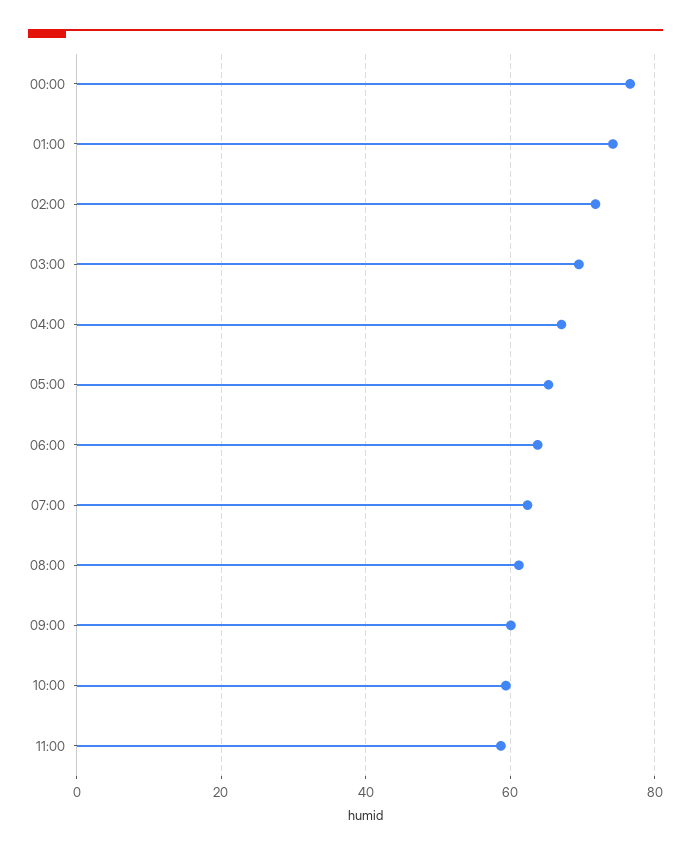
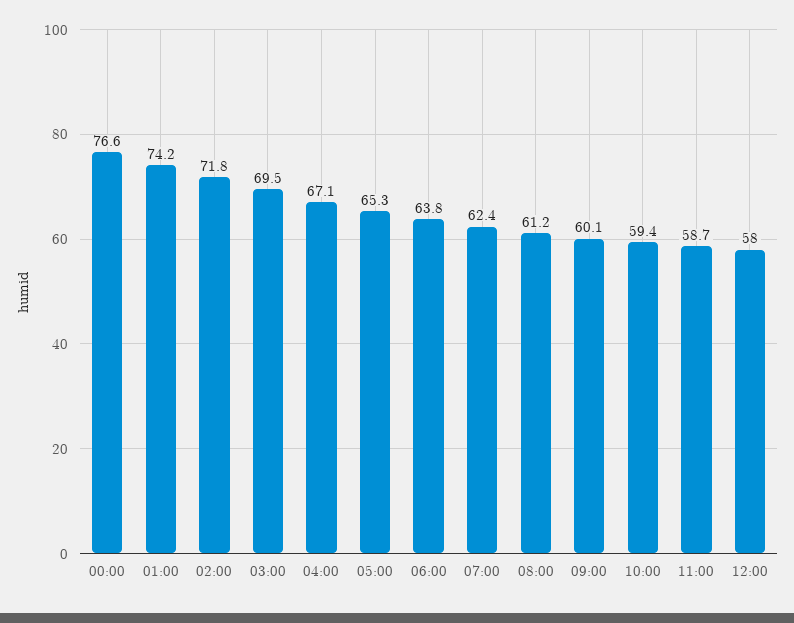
12:00: none -> 58

